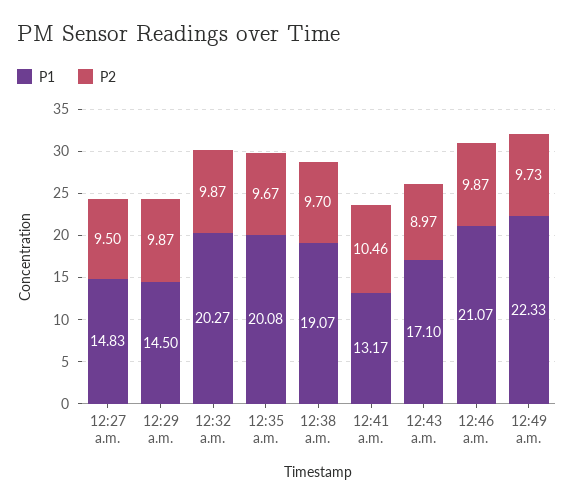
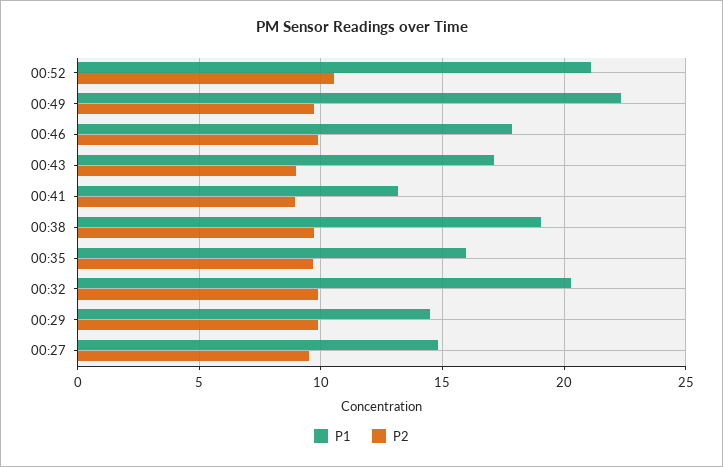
P1, 12:35 a.m.: 20.08 -> 16
P2, 12:41 a.m.: 10.46 -> 9
P1, 12:46 a.m.: 21.07 -> 18
P1, 00:52: none -> 21
P2, 00:52: none -> 10.5

